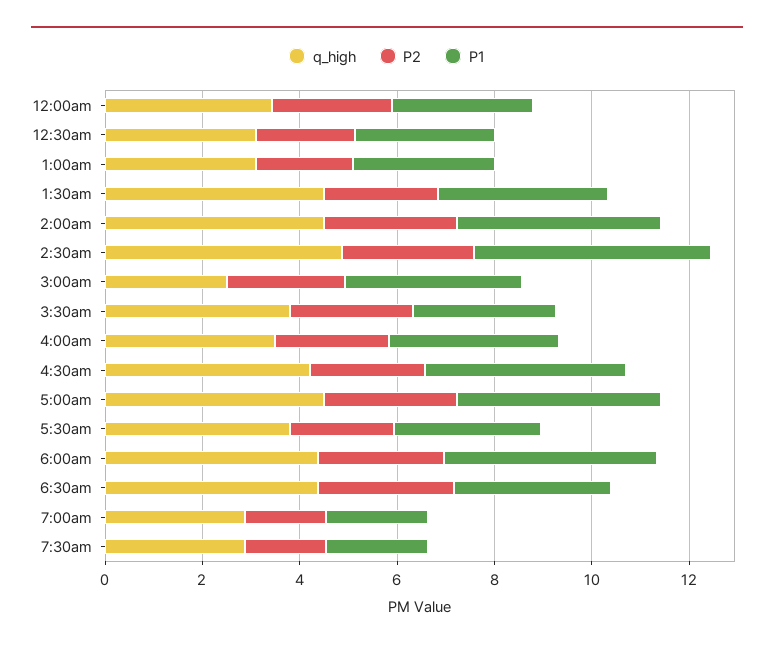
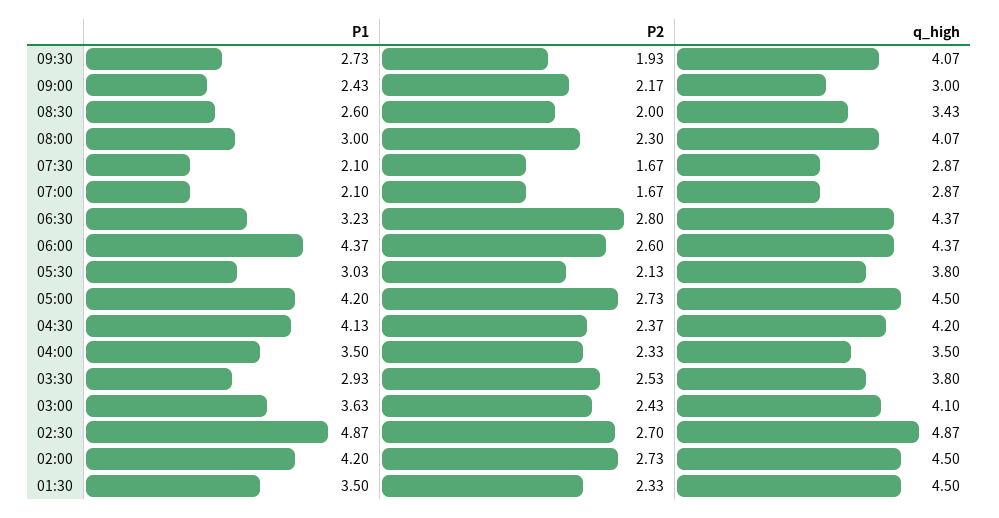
q_high, 12:00am: 3.5 -> none
P2, 12:00am: 2.5 -> none
P1, 12:00am: 3 -> none
q_high, 12:30am: 3 -> none
P2, 12:30am: 2 -> none
P1, 12:30am: 3 -> none
q_high, 1:00am: 3 -> none
P2, 1:00am: 2 -> none
P1, 1:00am: 3 -> none
q_high, 3:00am: 2.5 -> 4.1
P1, 09:30: none -> 2.73
P2, 09:30: none -> 1.93
q_high, 09:30: none -> 4.07
P1, 09:00: none -> 2.43
P2, 09:00: none -> 2.17
q_high, 09:00: none -> 3
P1, 08:30: none -> 2.6
P2, 08:30: none -> 2
q_high, 08:30: none -> 3.43
P1, 08:00: none -> 3
P2, 08:00: none -> 2.3
q_high, 08:00: none -> 4.07

